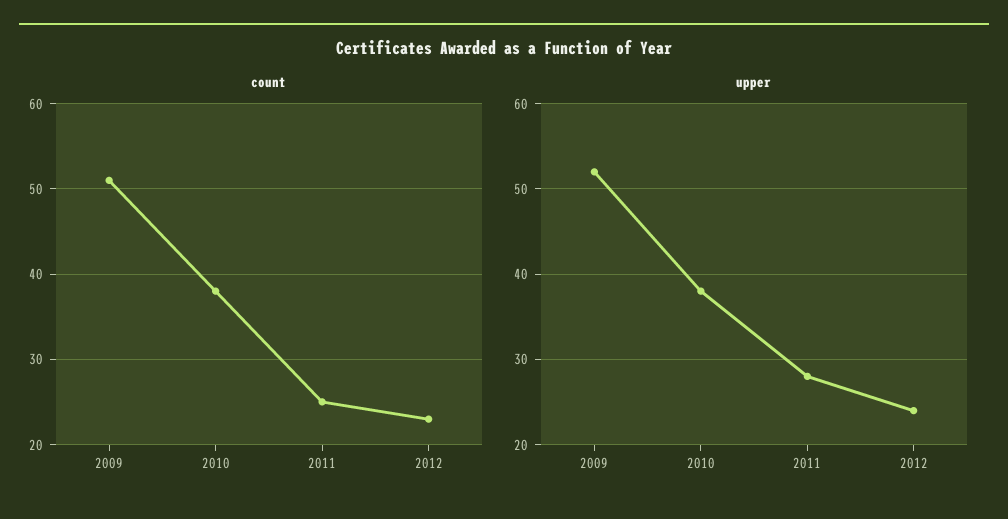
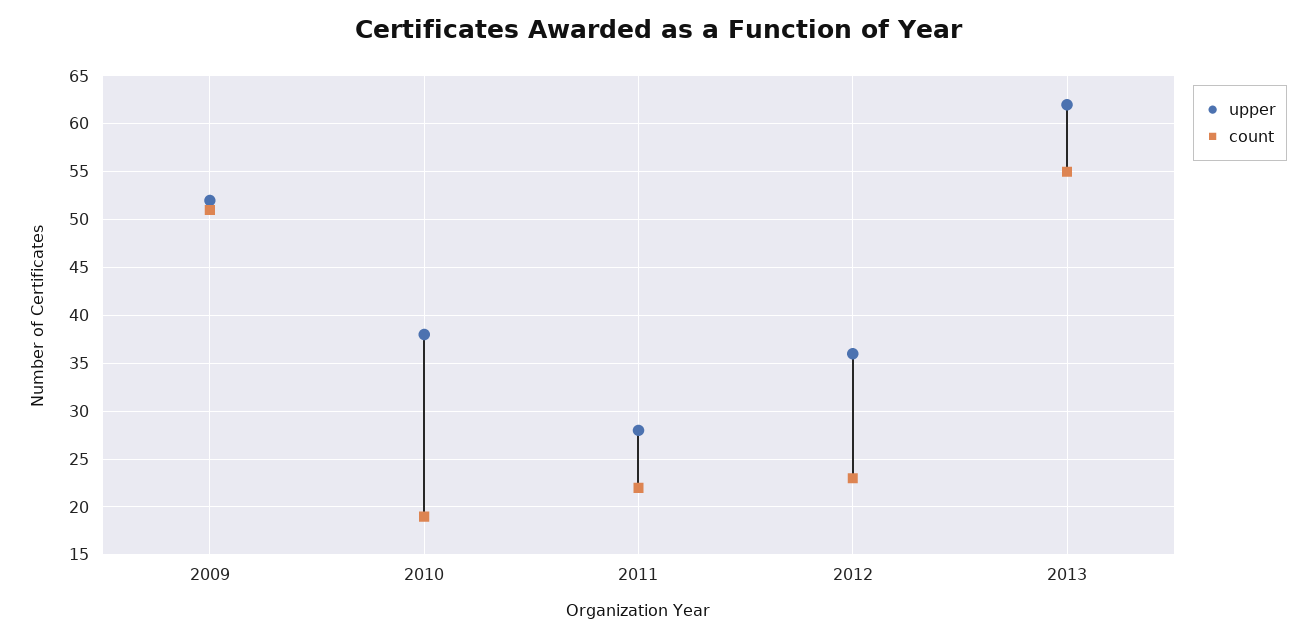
count, 2010: 38 -> 19
count, 2011: 25 -> 22
upper, 2012: 24 -> 36
upper, 2013: none -> 62
count, 2013: none -> 55

